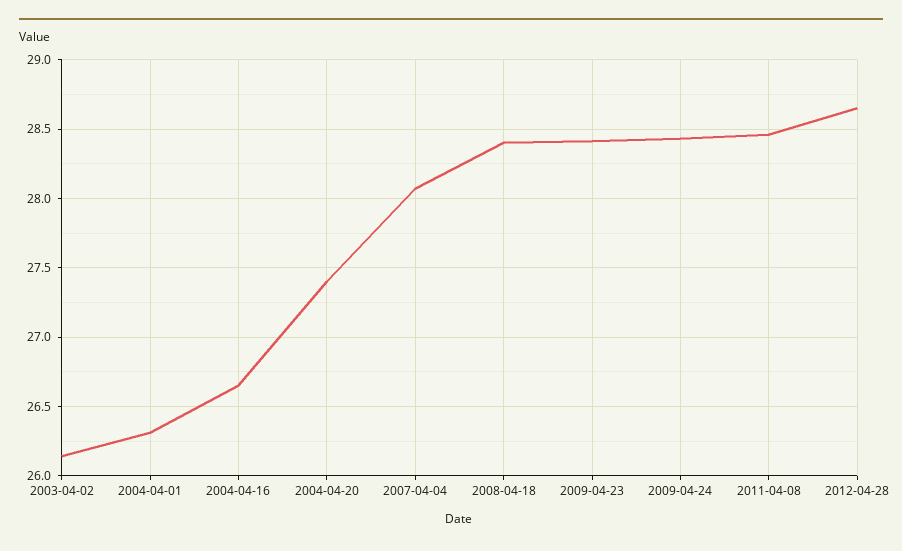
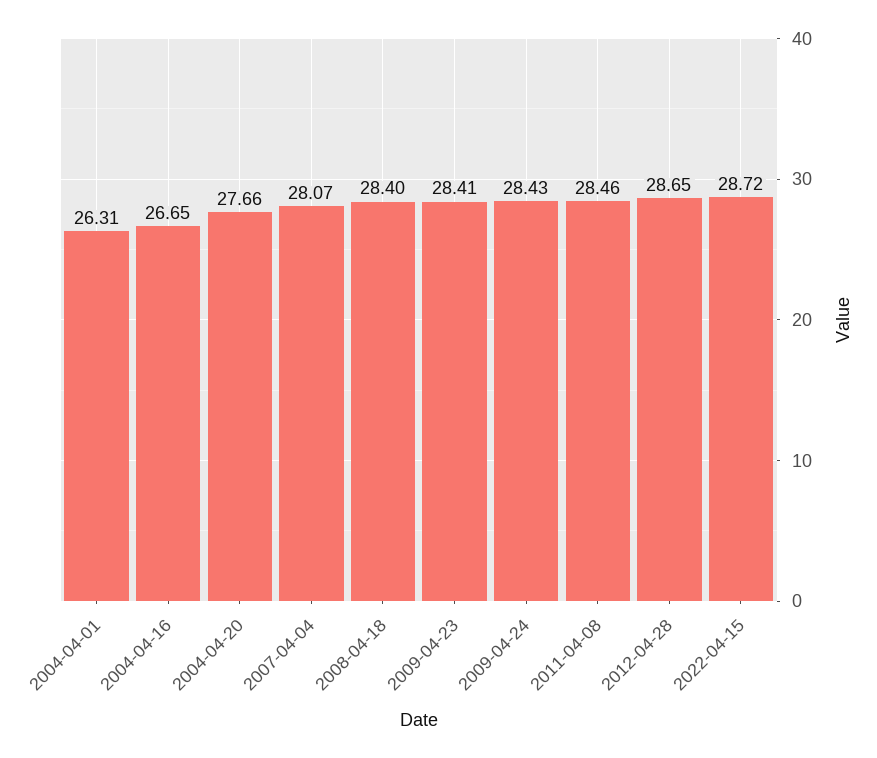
2003-04-02: 26.15 -> none
2004-04-20: 27.4 -> 27.66
2022-04-15: none -> 28.72

